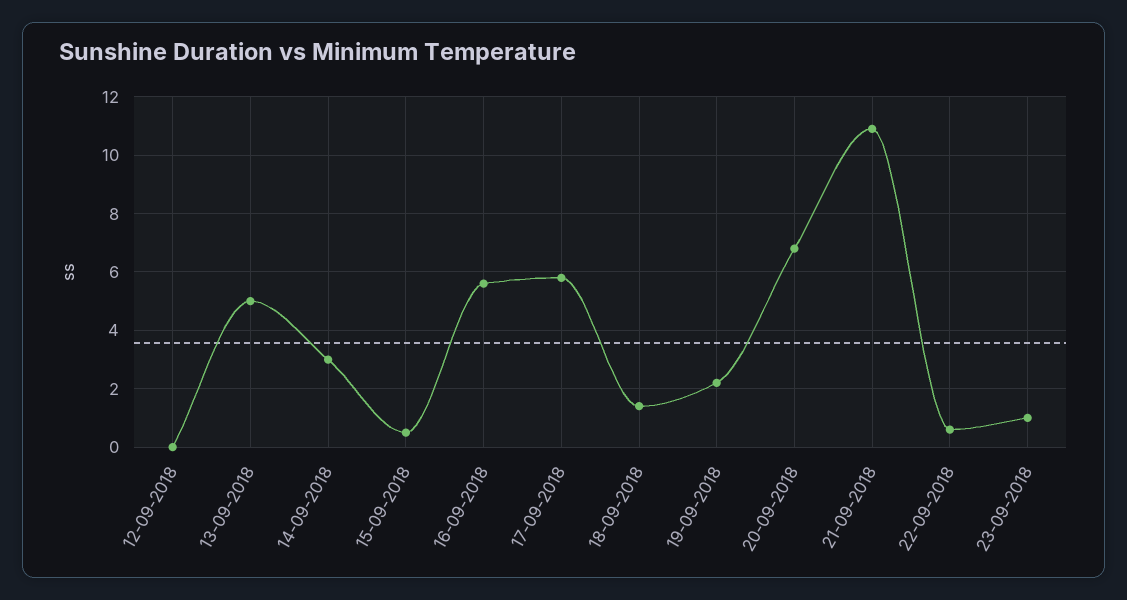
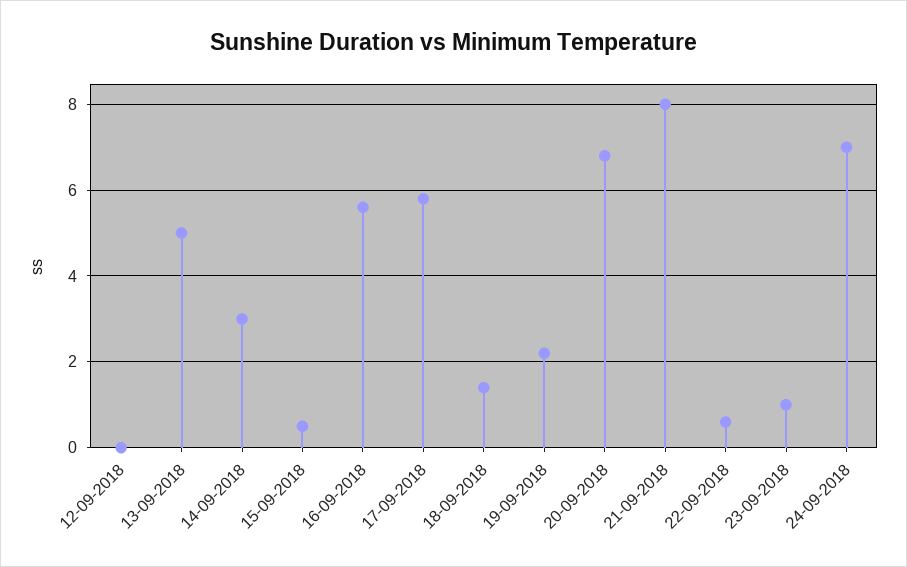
21-09-2018: 11 -> 8
24-09-2018: none -> 7

